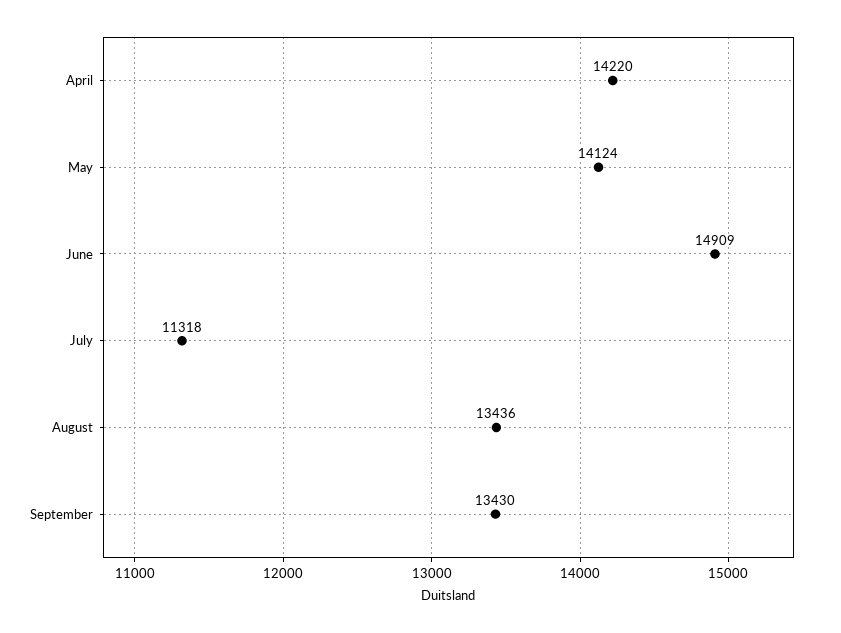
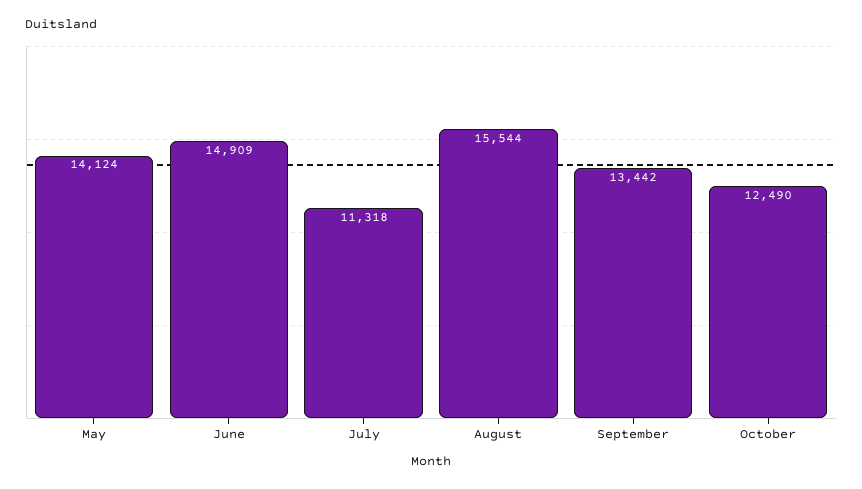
April: 14220 -> none
August: 13436 -> 15544
September: 13430 -> 13442
October: none -> 12490

